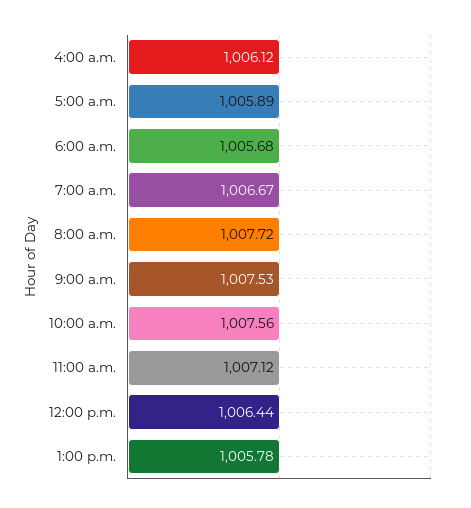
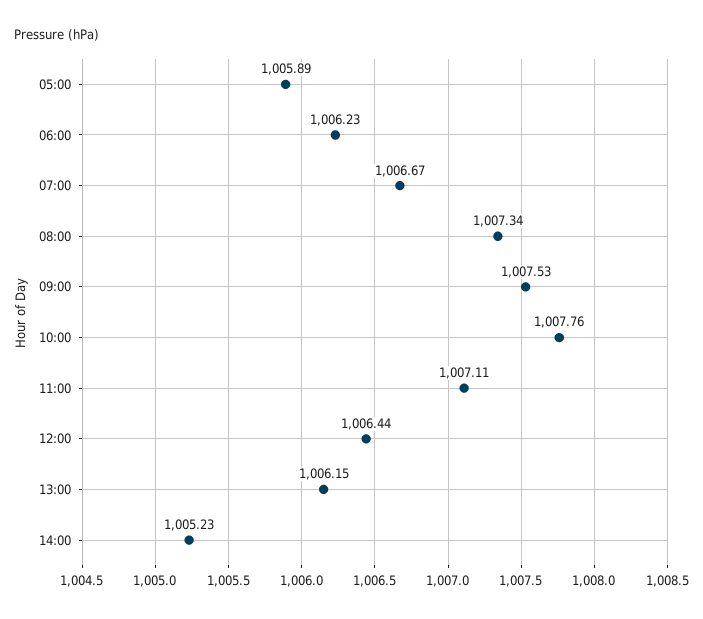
4:00 a.m.: 1006.12 -> none
6:00 a.m.: 1005.68 -> 1006.23
8:00 a.m.: 1007.72 -> 1007.34
10:00 a.m.: 1007.56 -> 1007.76
11:00 a.m.: 1007.12 -> 1007.11
1:00 p.m.: 1005.78 -> 1006.15
14:00: none -> 1005.23

